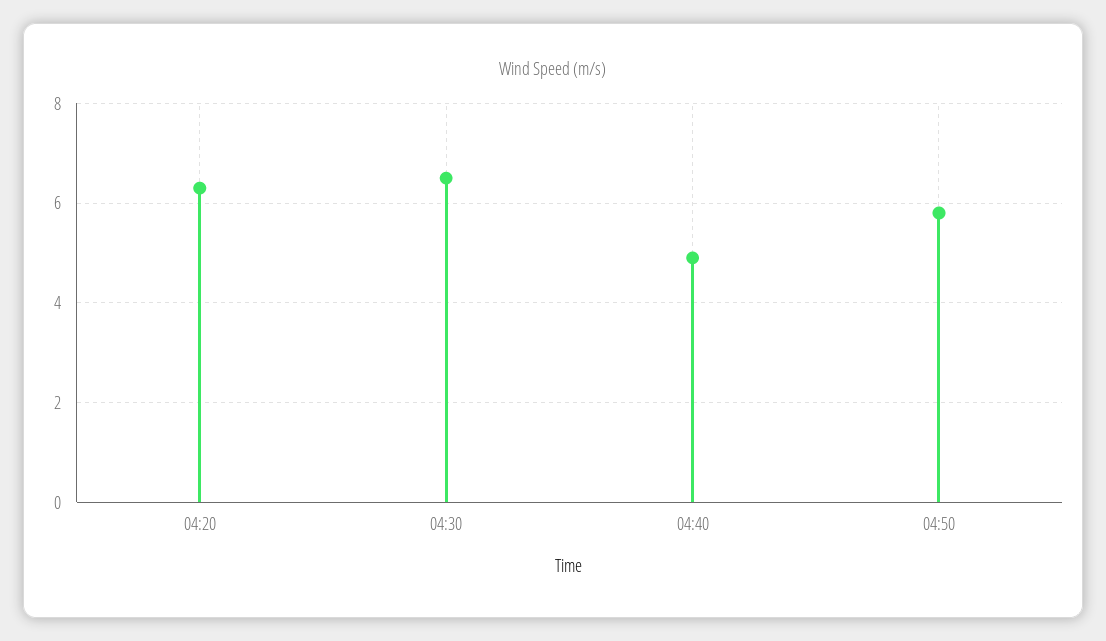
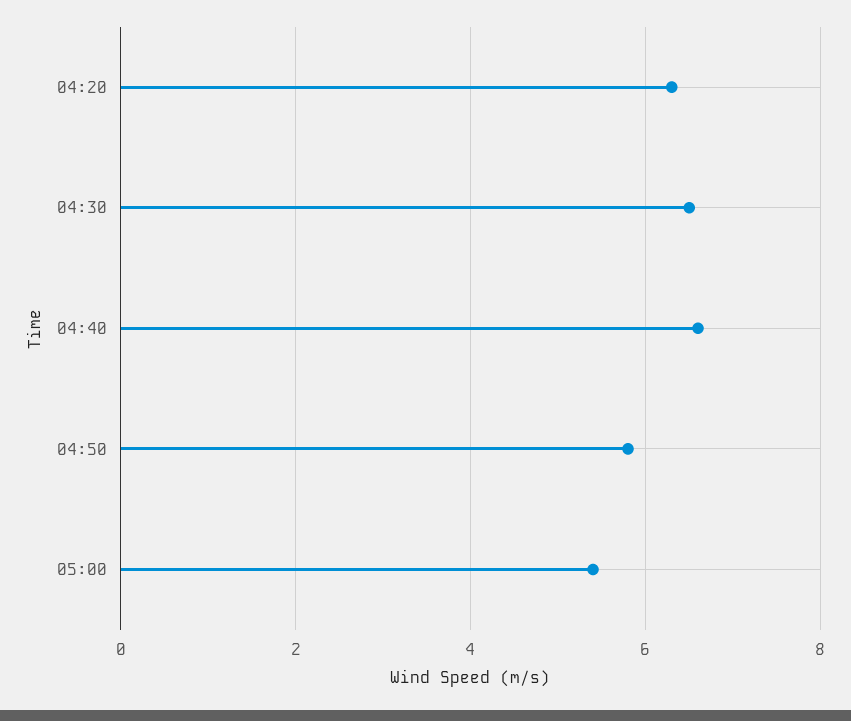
04:40: 5 -> 6.5
05:00: none -> 5.5

